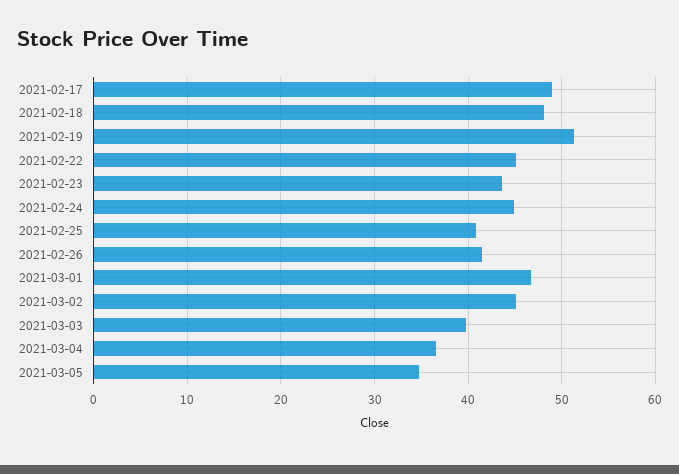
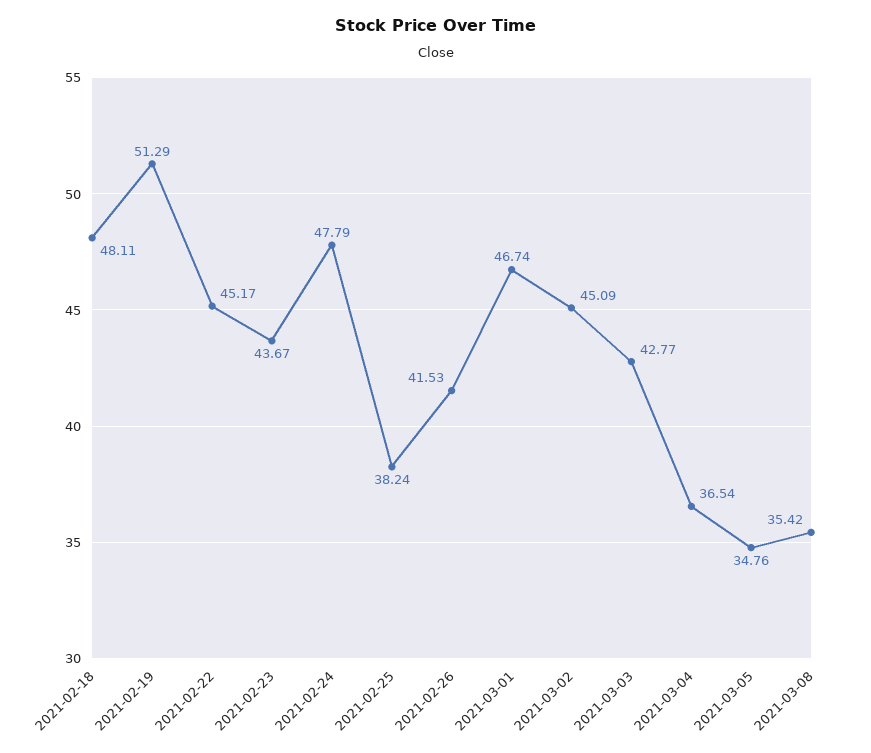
2021-02-17: 49 -> none
2021-02-24: 45 -> 47.79
2021-02-25: 41 -> 38.24
2021-03-03: 40 -> 42.77
2021-03-08: none -> 35.42

